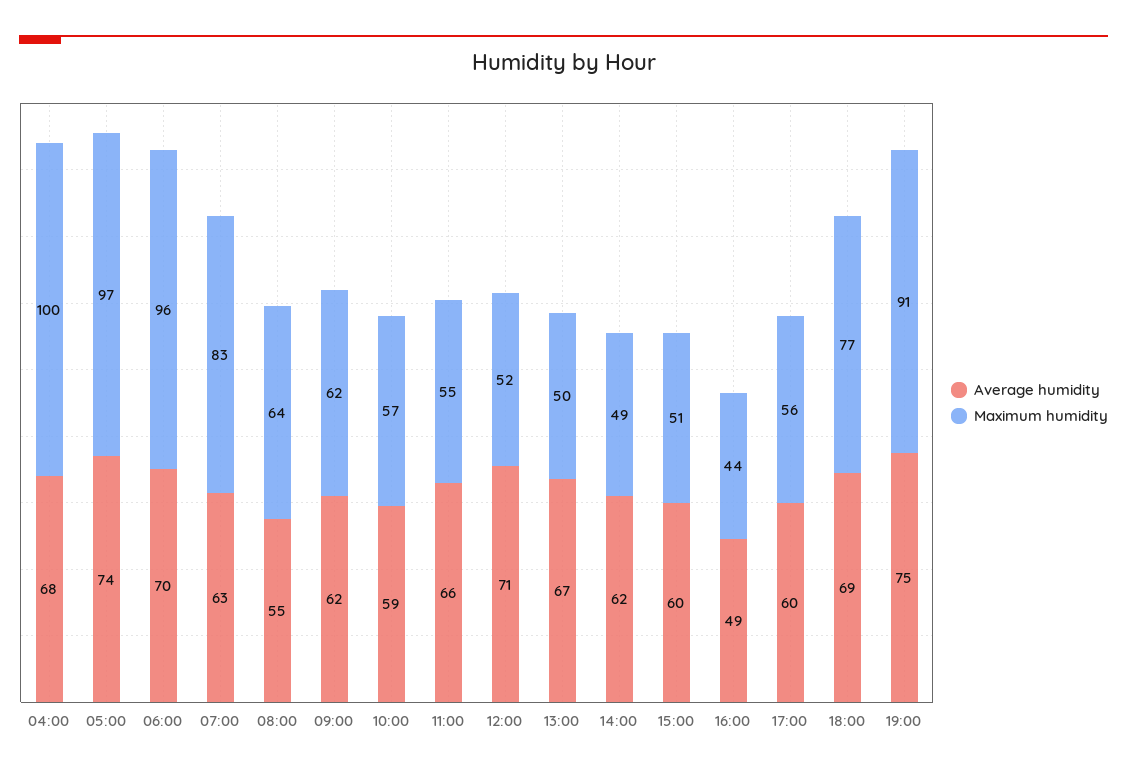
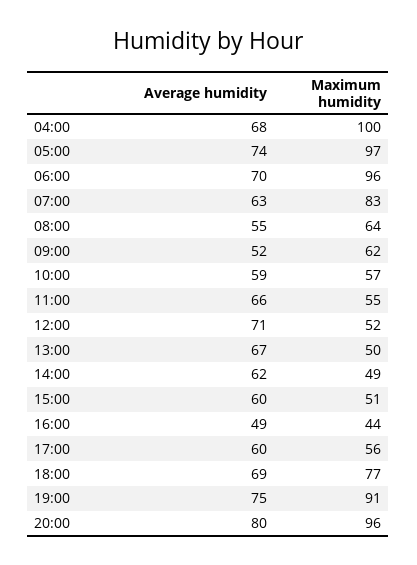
Average humidity, 09:00: 62 -> 52
Average humidity, 20:00: none -> 80
Maximum humidity, 20:00: none -> 96

